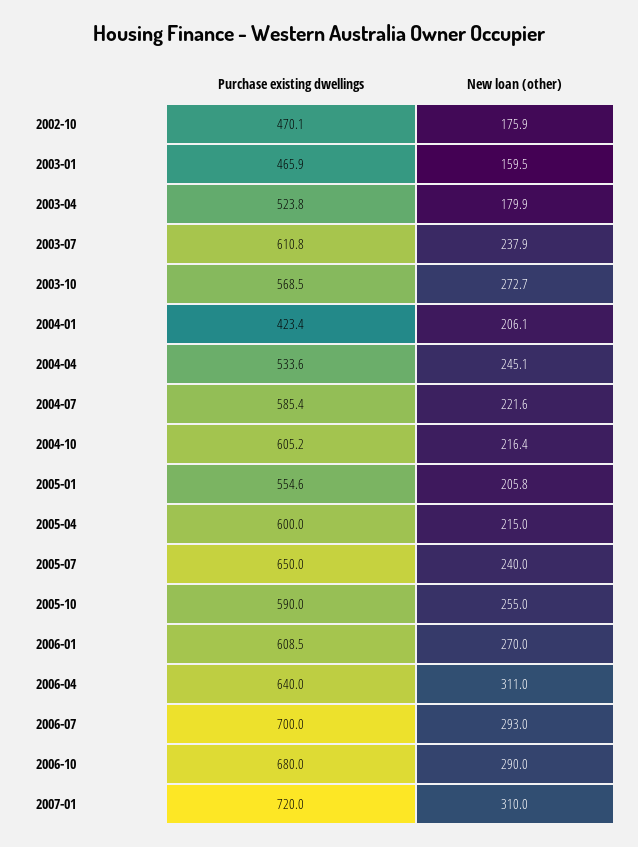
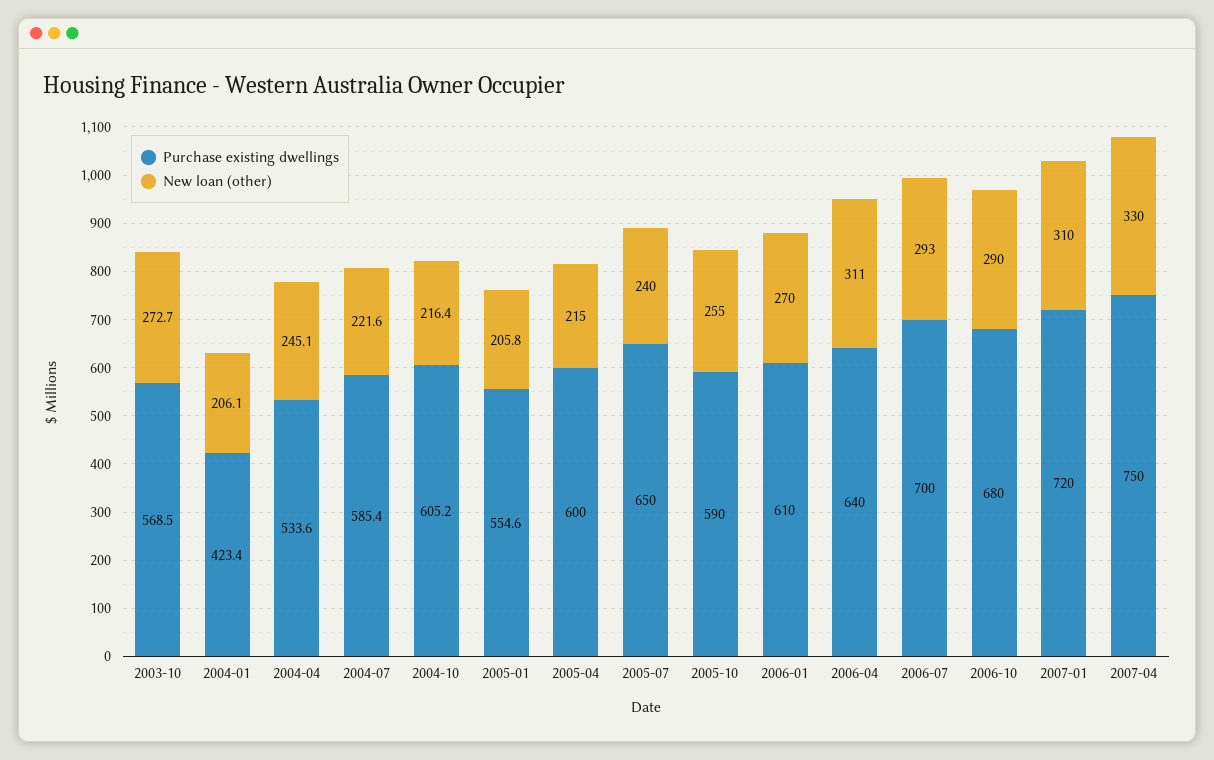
Purchase existing dwellings, 2002-10: 470.1 -> none
New loan (other), 2002-10: 175.9 -> none
Purchase existing dwellings, 2003-01: 465.9 -> none
New loan (other), 2003-01: 159.5 -> none
Purchase existing dwellings, 2003-04: 523.8 -> none
New loan (other), 2003-04: 179.9 -> none
Purchase existing dwellings, 2003-07: 610.8 -> none
New loan (other), 2003-07: 237.9 -> none
Purchase existing dwellings, 2006-01: 608.5 -> 610
Purchase existing dwellings, 2007-04: none -> 750
New loan (other), 2007-04: none -> 330

